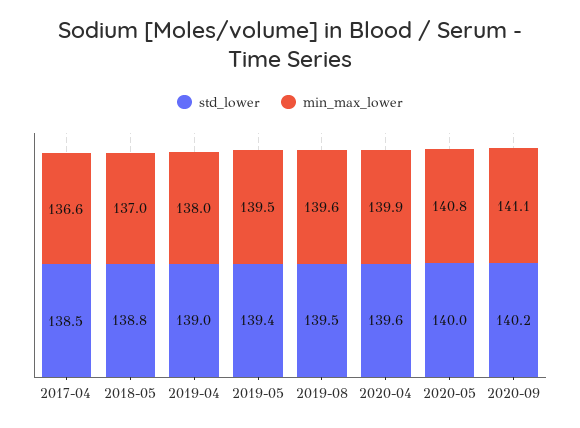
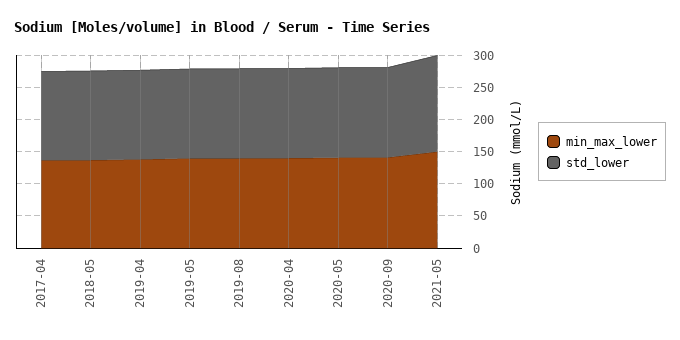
min_max_lower, 2021-05: none -> 150
std_lower, 2021-05: none -> 150

